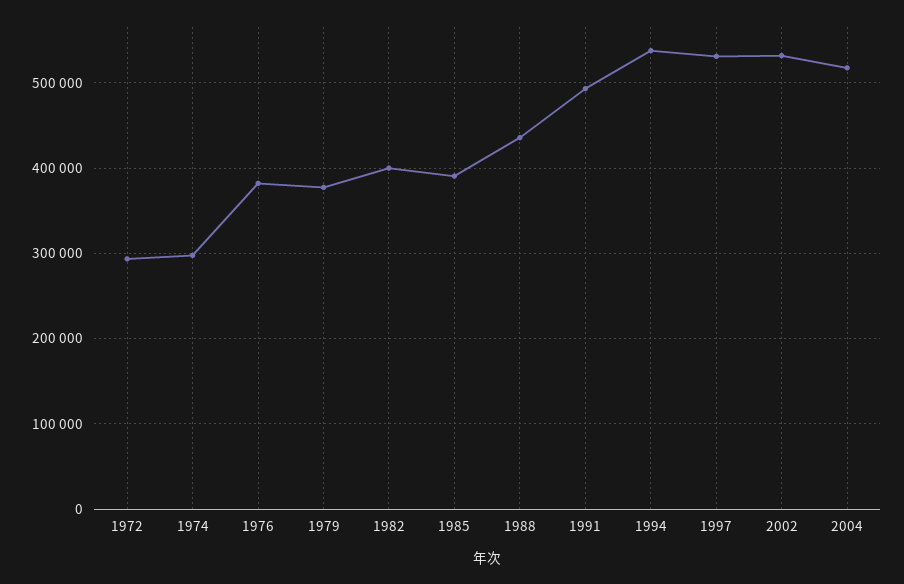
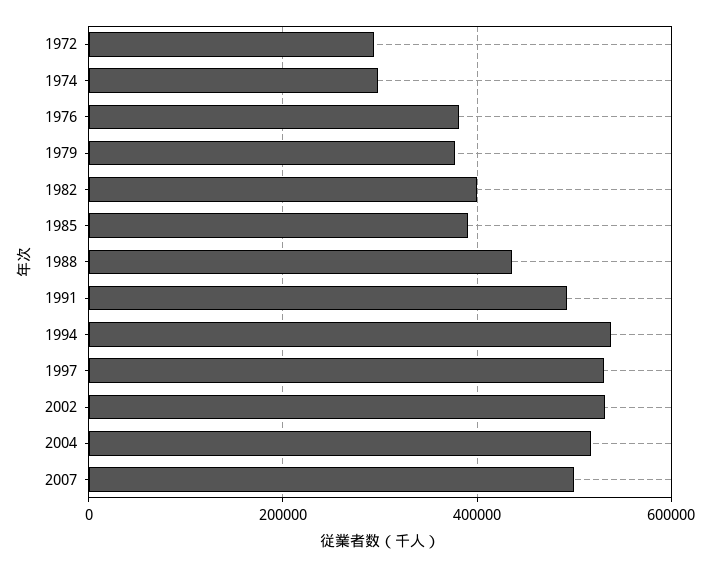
2007: none -> 500000

